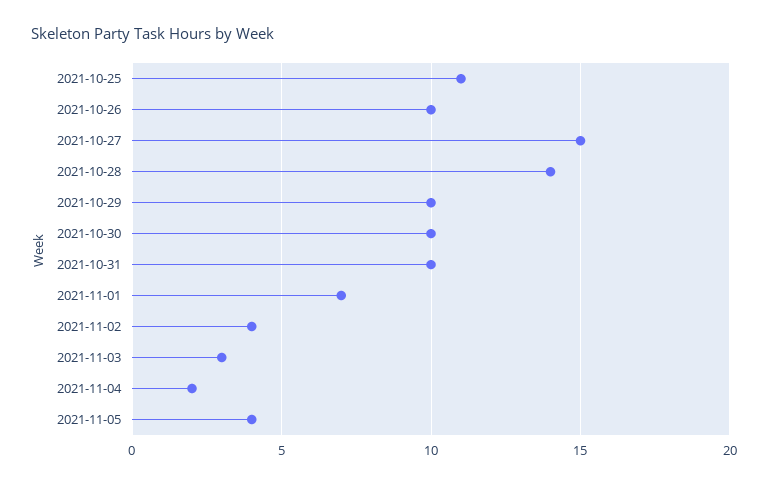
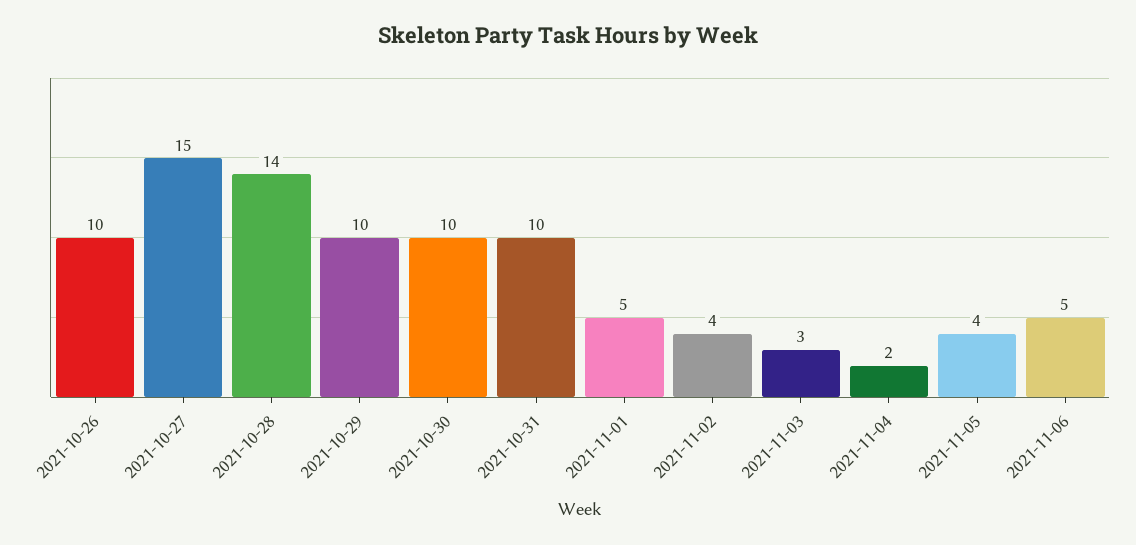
2021-10-25: 11 -> none
2021-11-01: 7 -> 5
2021-11-06: none -> 5

